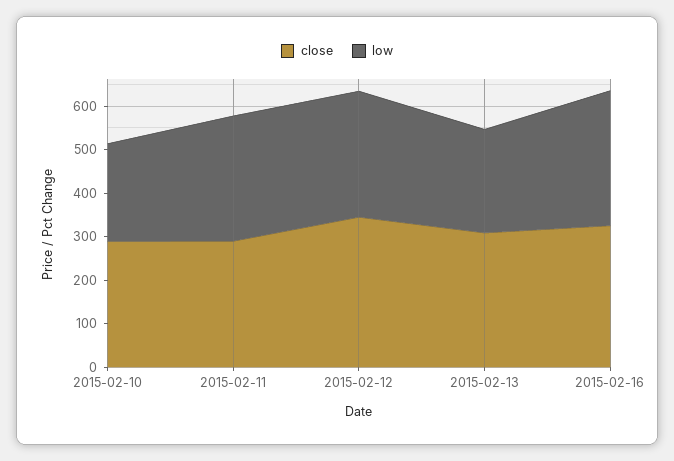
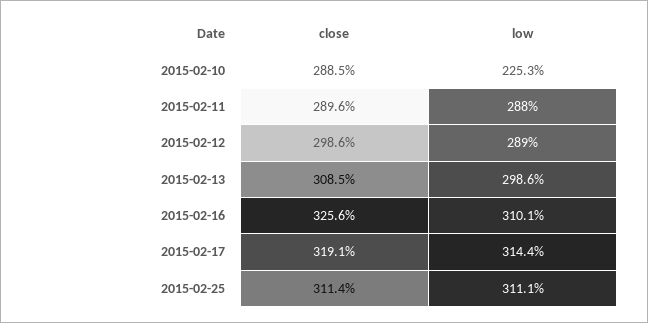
close, 2015-02-12: 340 -> 298.6
low, 2015-02-13: 240 -> 298.6
close, 2015-02-17: none -> 319.1
low, 2015-02-17: none -> 314.4
close, 2015-02-25: none -> 311.4
low, 2015-02-25: none -> 311.1

